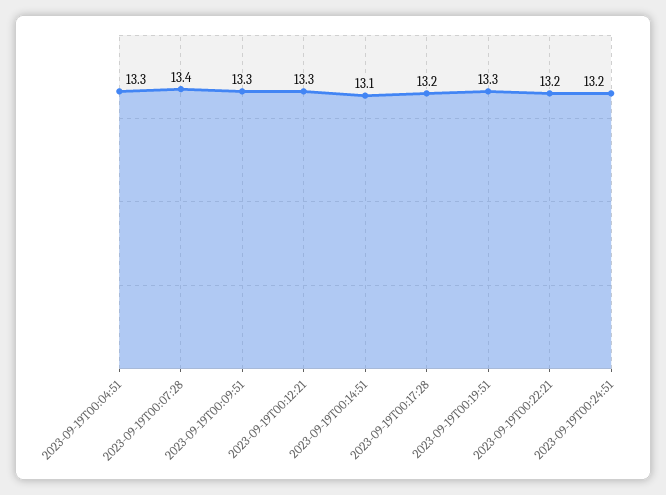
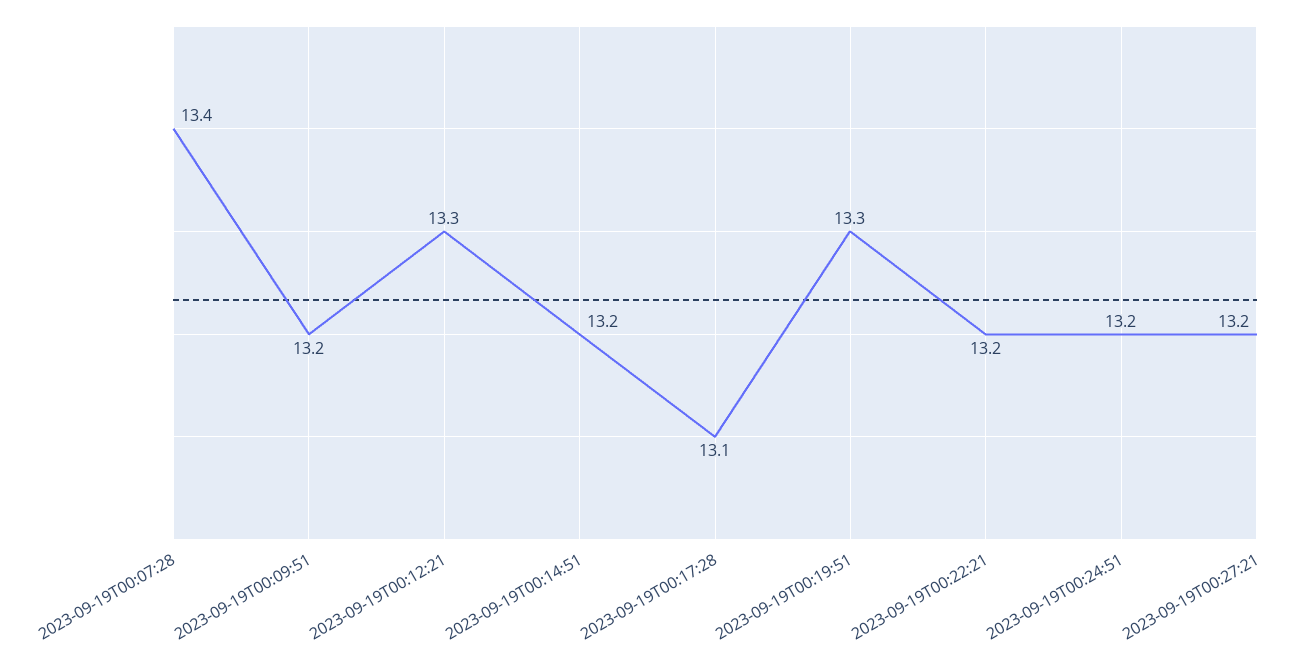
2023-09-19T00:04:51: 13.3 -> none
2023-09-19T00:09:51: 13.3 -> 13.2
2023-09-19T00:14:51: 13.1 -> 13.2
2023-09-19T00:17:28: 13.2 -> 13.1
2023-09-19T00:27:21: none -> 13.2

